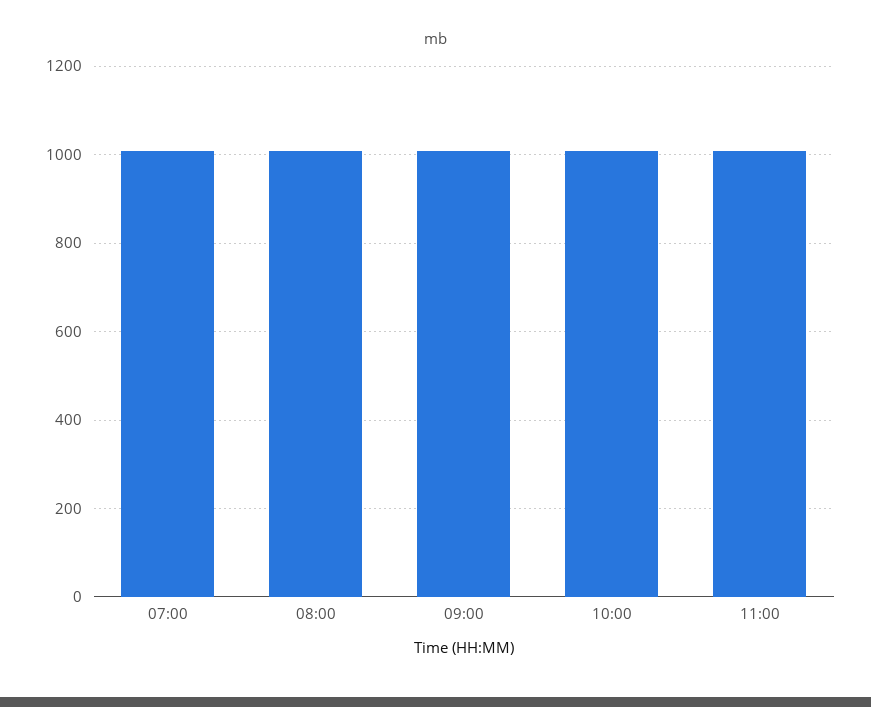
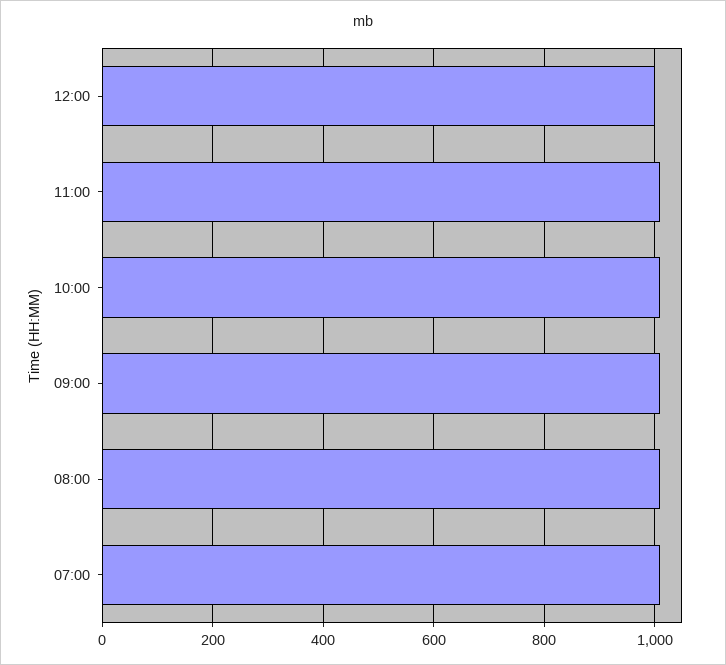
12:00: none -> 1000

